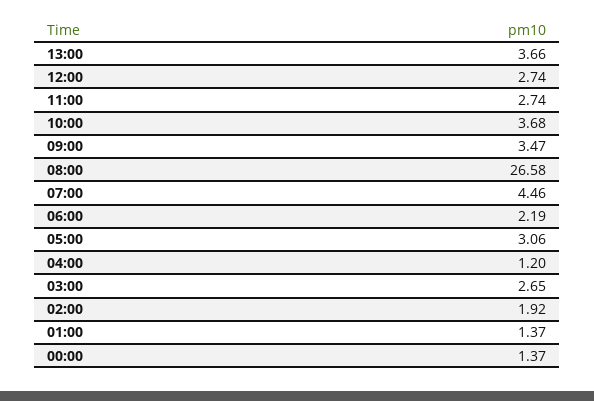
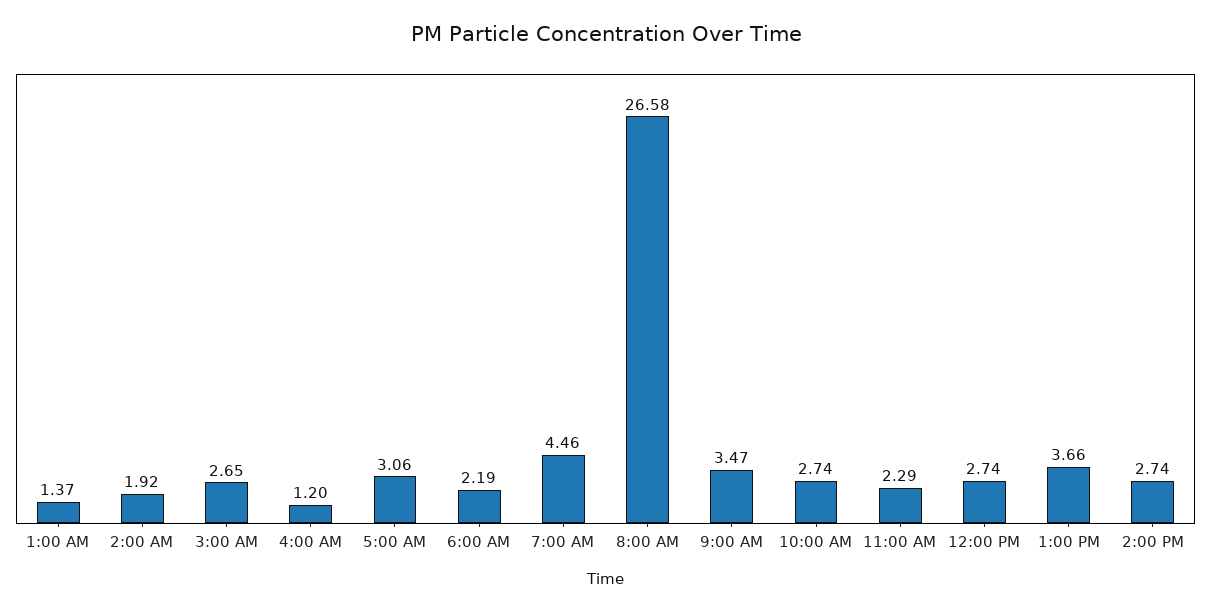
11:00: 2.74 -> 2.29
10:00: 3.68 -> 2.74
00:00: 1.37 -> none
2:00 PM: none -> 2.74

